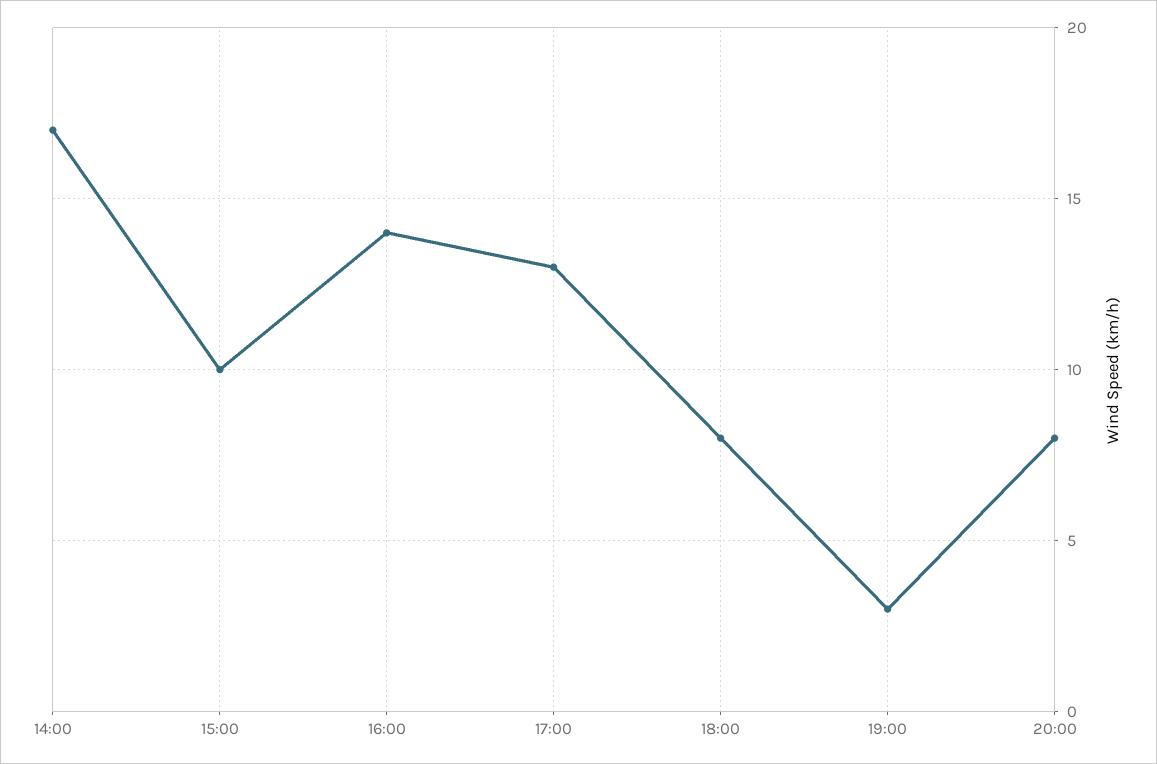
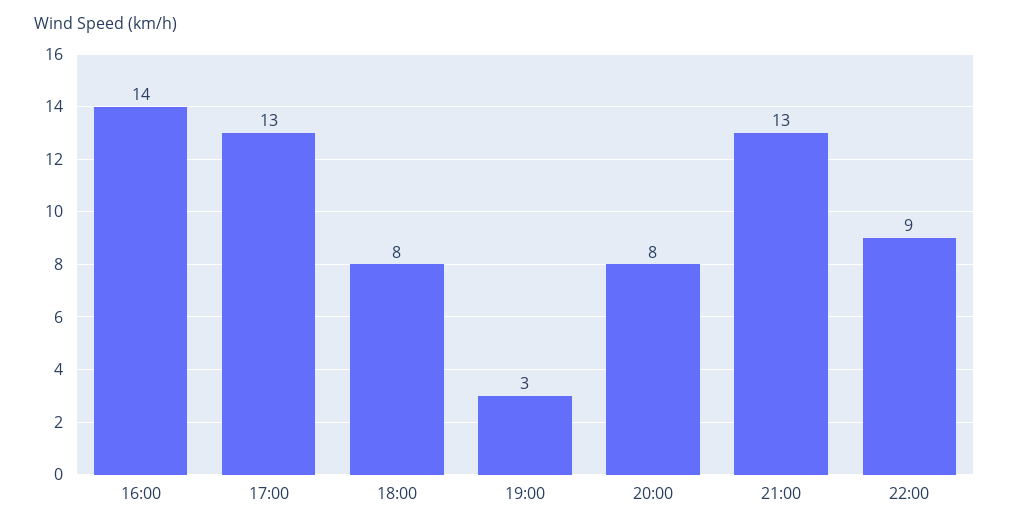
14:00: 17 -> none
15:00: 10 -> none
21:00: none -> 13
22:00: none -> 9

